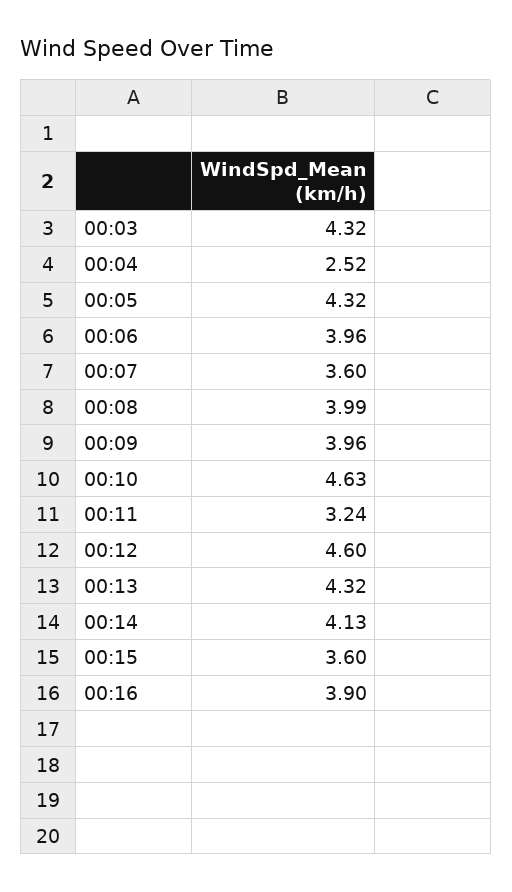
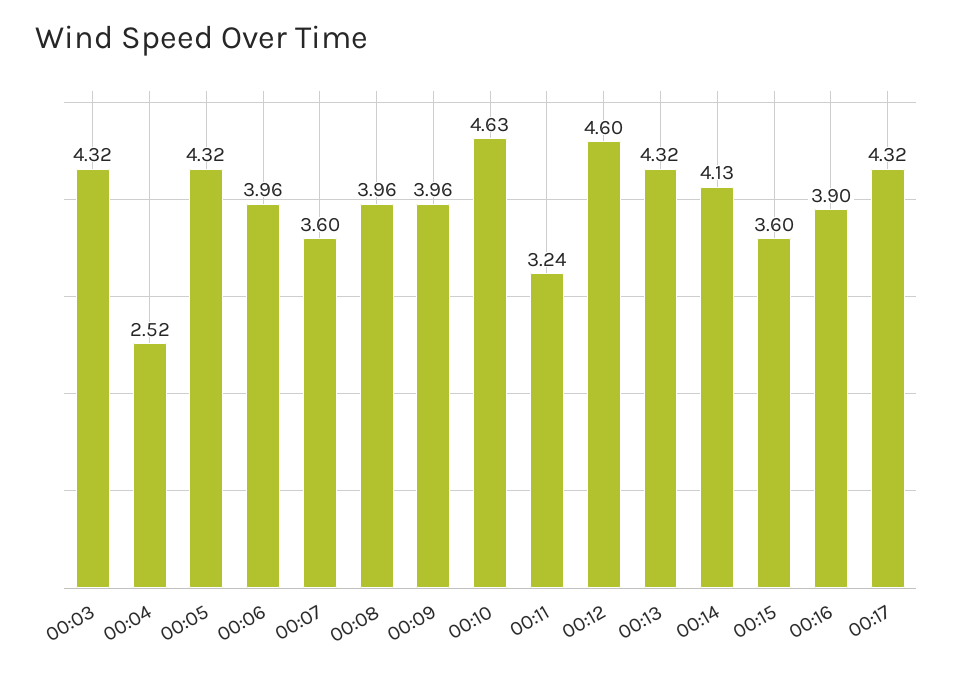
00:08: 3.99 -> 3.96
00:17: none -> 4.32

